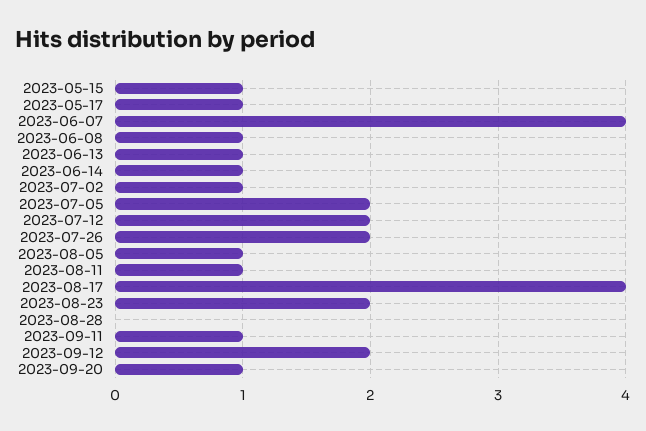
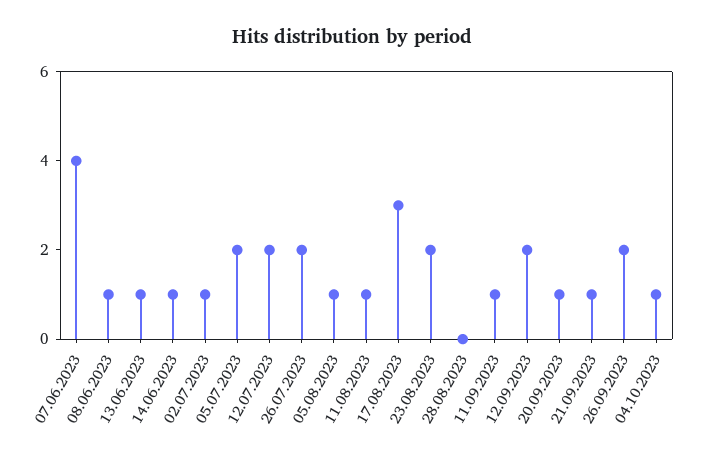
2023-05-15: 1 -> none
2023-05-17: 1 -> none
2023-08-17: 4 -> 3
21.09.2023: none -> 1
26.09.2023: none -> 2
04.10.2023: none -> 1

